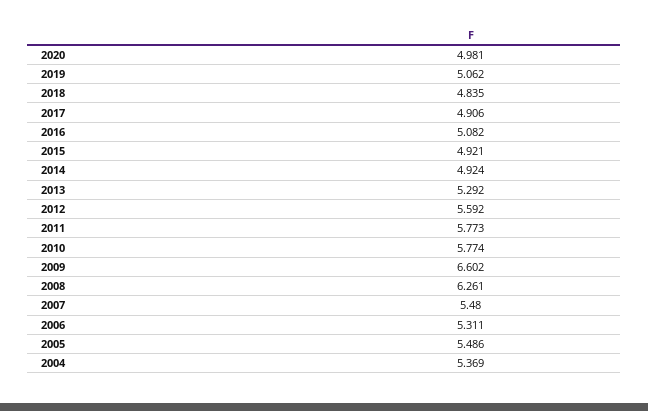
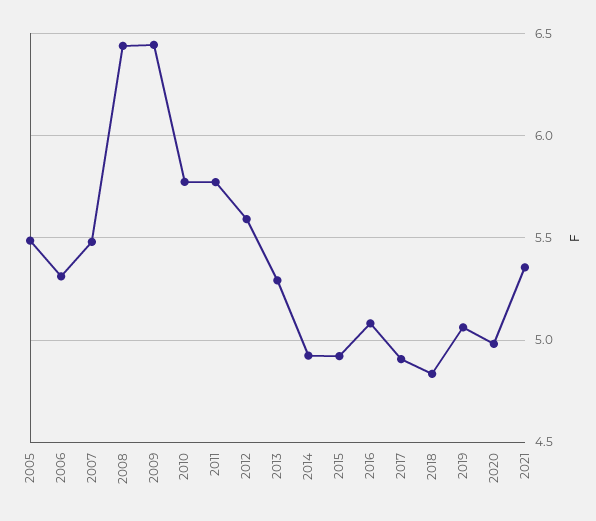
2009: 6.602 -> 6.45
2008: 6.261 -> 6.45
2004: 5.369 -> none
2021: none -> 5.35

